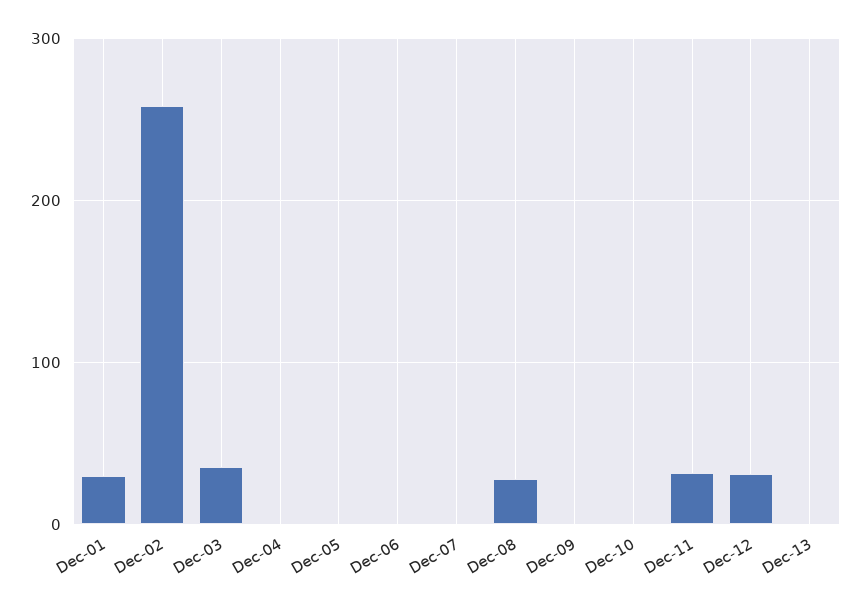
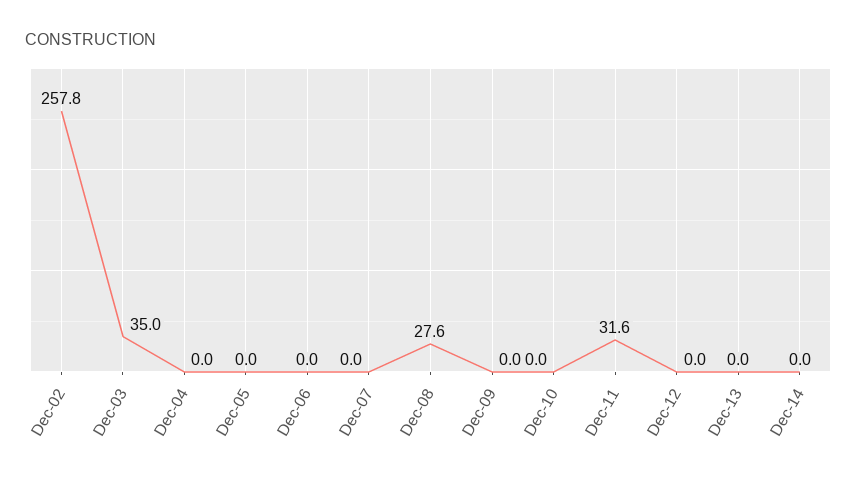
Dec-01: 30 -> none
Dec-12: 30 -> 0
Dec-14: none -> 0

